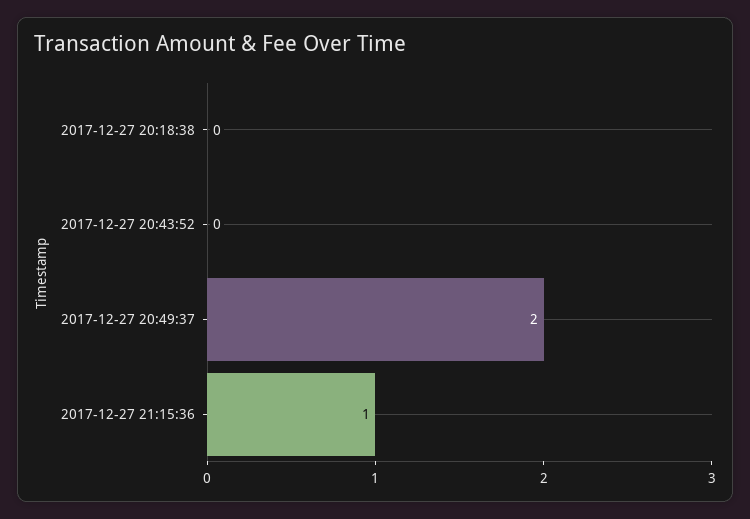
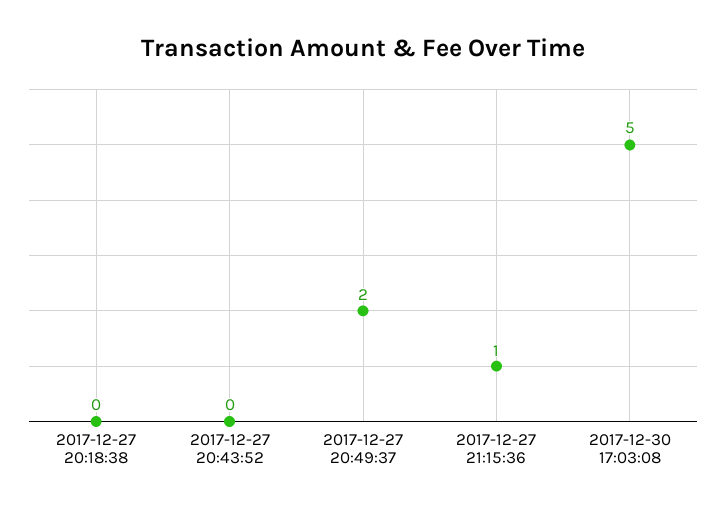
2017-12-30 17:03:08: none -> 5

